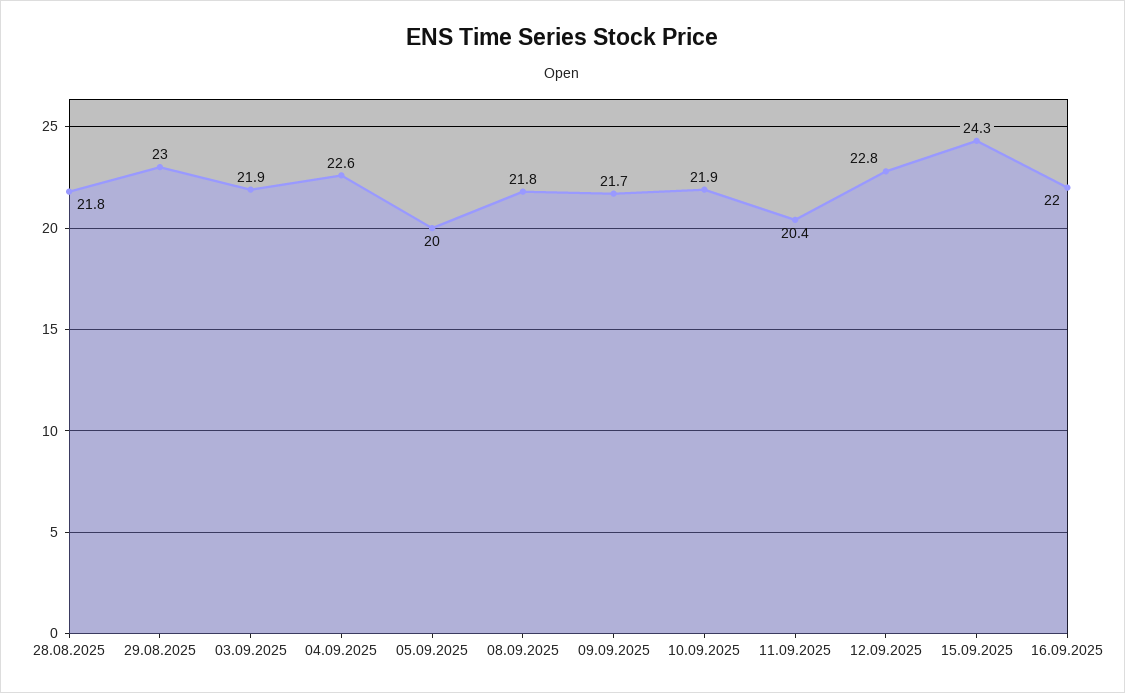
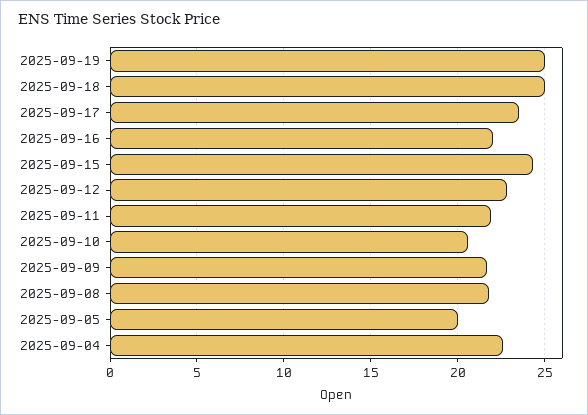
28.08.2025: 21.8 -> none
29.08.2025: 23 -> none
03.09.2025: 21.9 -> none
10.09.2025: 21.9 -> 20.5
11.09.2025: 20.4 -> 22
2025-09-19: none -> 25
2025-09-18: none -> 25
2025-09-17: none -> 23.5

